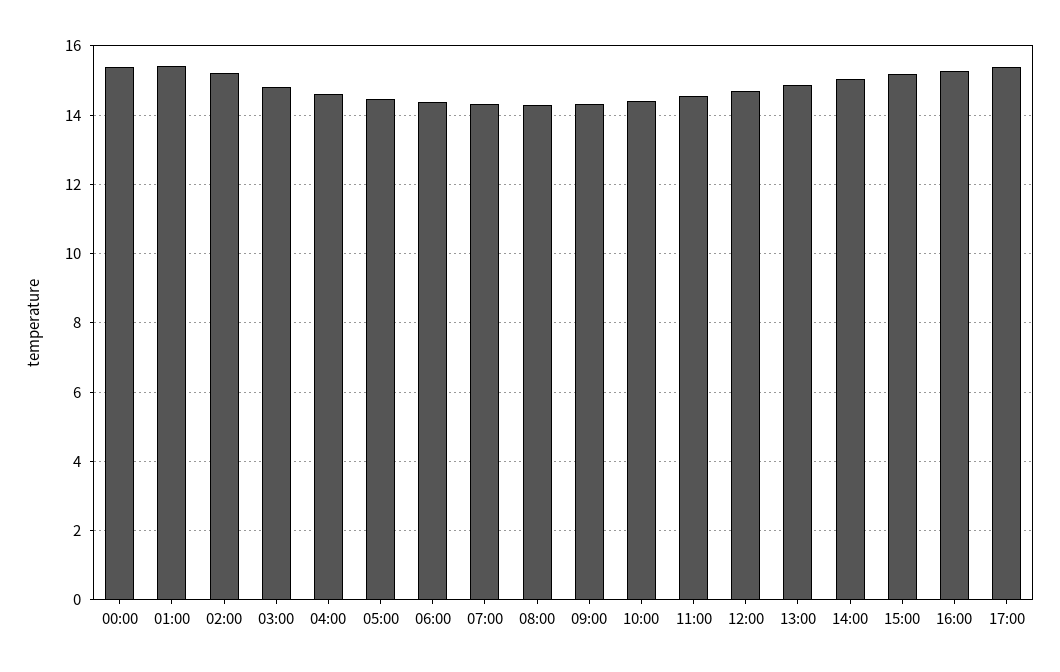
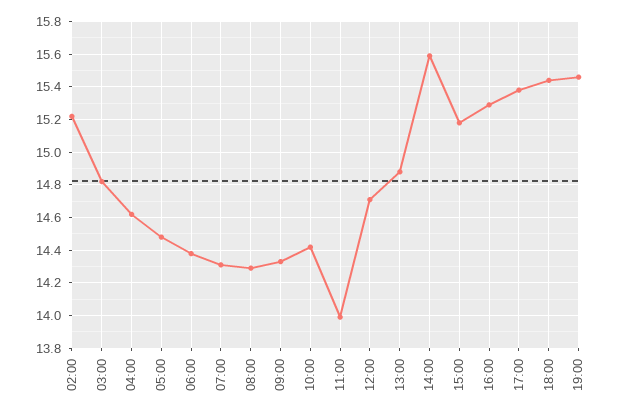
00:00: 15.4 -> none
01:00: 15.4 -> none
11:00: 14.6 -> 14
14:00: 15 -> 15.6
18:00: none -> 15.45
19:00: none -> 15.45

